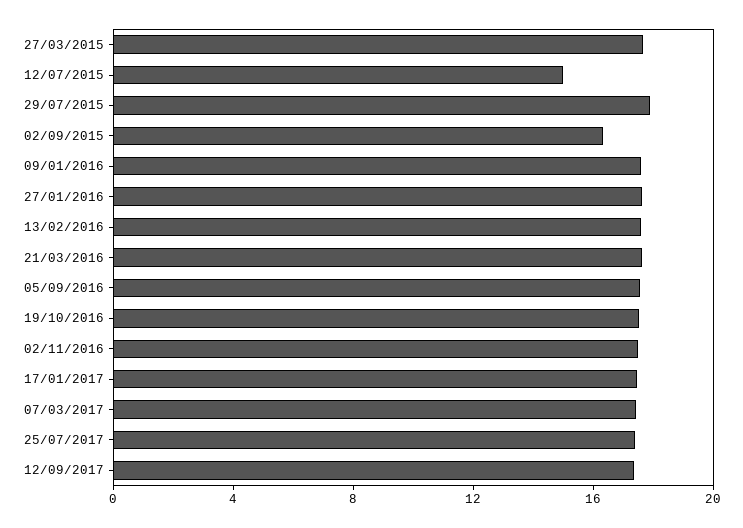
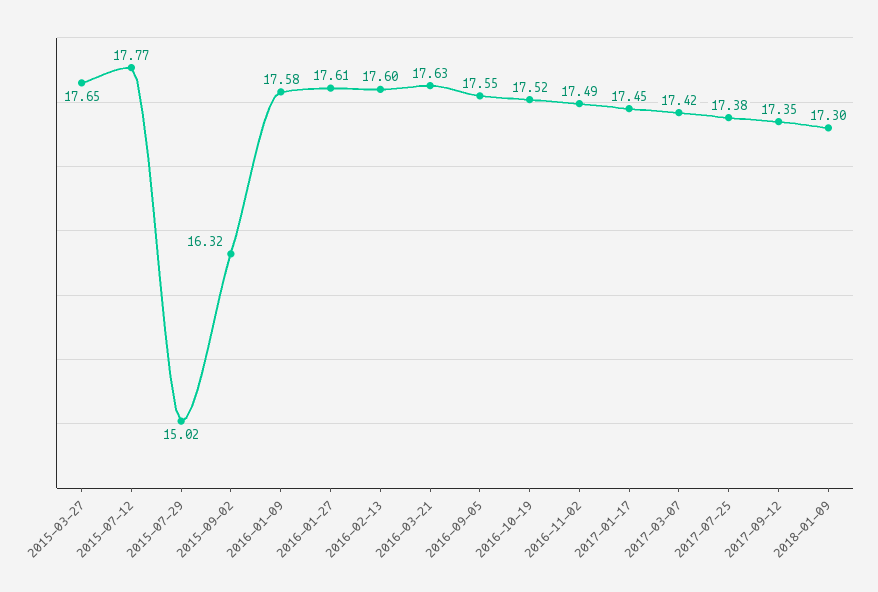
12/07/2015: 15 -> 17.77
29/07/2015: 18 -> 15.02
2018-01-09: none -> 17.3

